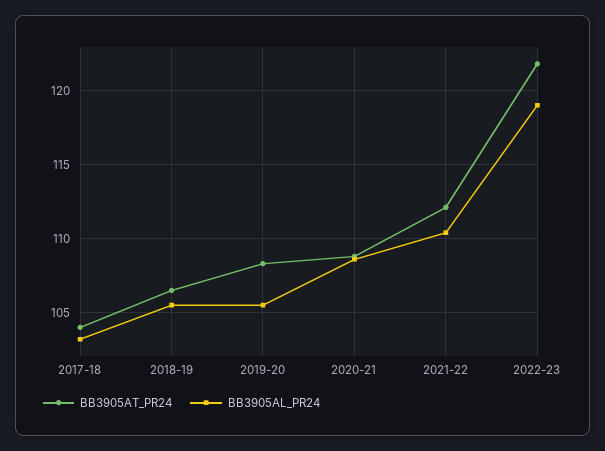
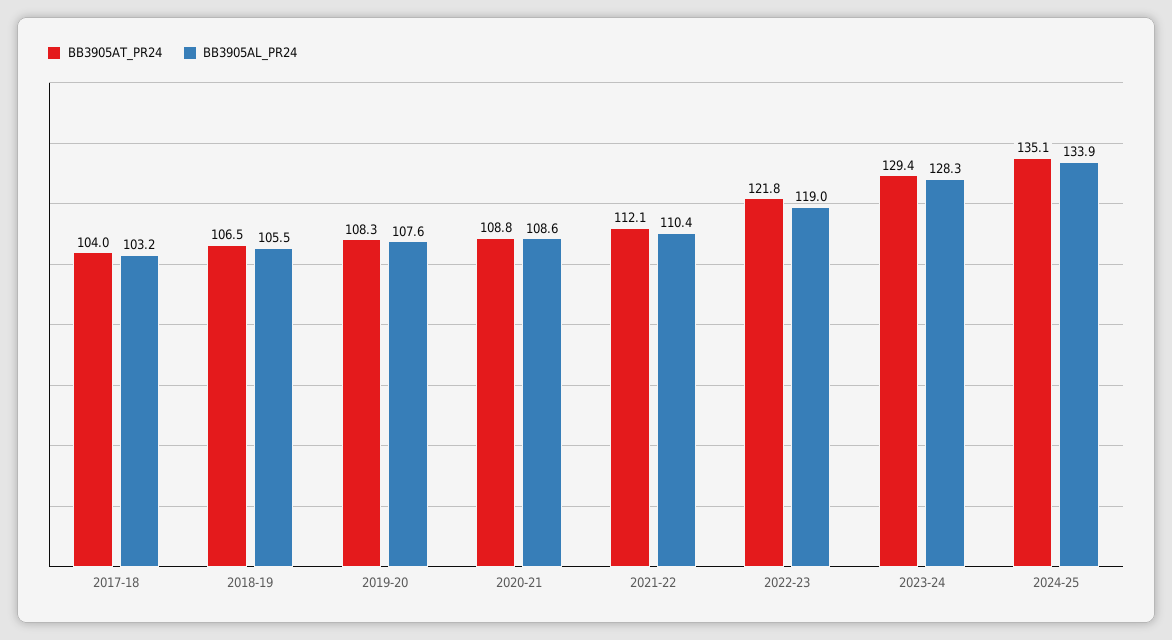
BB3905AL_PR24, 2019-20: 105.5 -> 107.6
BB3905AT_PR24, 2023-24: none -> 129.4
BB3905AL_PR24, 2023-24: none -> 128.3
BB3905AT_PR24, 2024-25: none -> 135.1
BB3905AL_PR24, 2024-25: none -> 133.9

